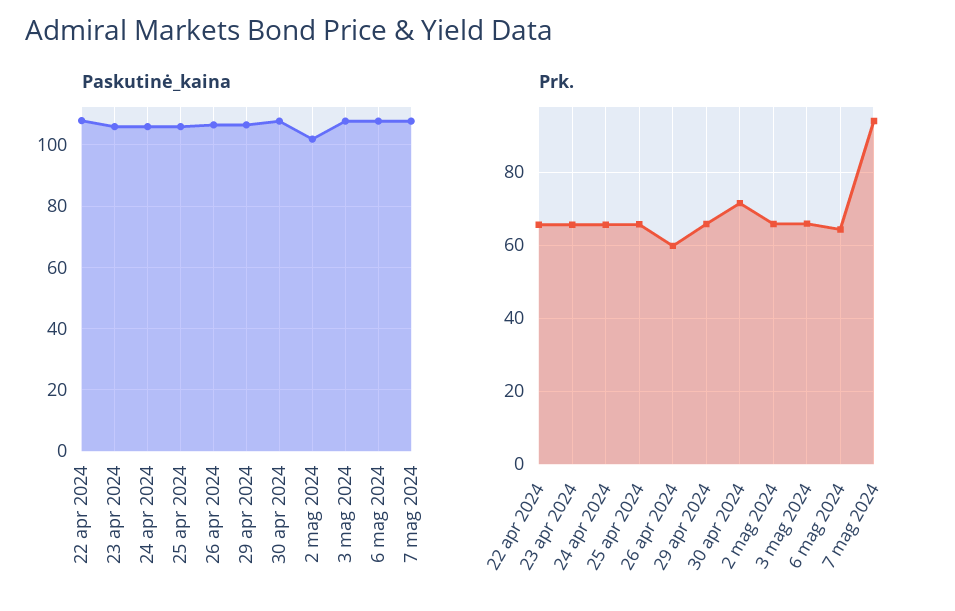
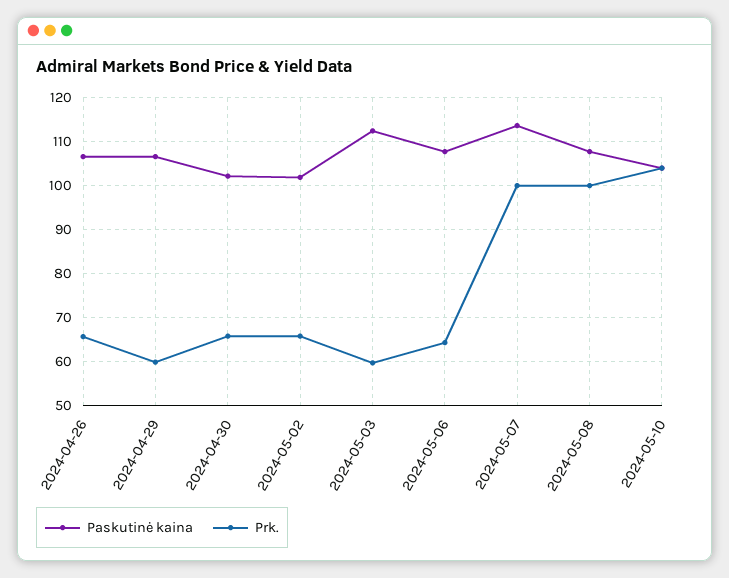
Paskutinė_kaina, 22 apr 2024: 108 -> none
Paskutinė_kaina, 23 apr 2024: 106 -> none
Paskutinė_kaina, 24 apr 2024: 106 -> none
Paskutinė_kaina, 25 apr 2024: 106 -> none
Paskutinė_kaina, 30 apr 2024: 108 -> 102
Paskutinė_kaina, 3 mag 2024: 108 -> 112
Paskutinė_kaina, 7 mag 2024: 108 -> 114
Prk., 22 apr 2024: 66 -> none
Prk., 23 apr 2024: 66 -> none
Prk., 24 apr 2024: 66 -> none
Prk., 25 apr 2024: 66 -> none
Prk., 26 apr 2024: 60 -> 66
Prk., 29 apr 2024: 66 -> 60
Prk., 30 apr 2024: 72 -> 66
Prk., 3 mag 2024: 66 -> 60
Prk., 7 mag 2024: 94 -> 100
Paskutinė_kaina, 2024-05-08: none -> 108
Prk., 2024-05-08: none -> 100
Paskutinė_kaina, 2024-05-10: none -> 104
Prk., 2024-05-10: none -> 104

